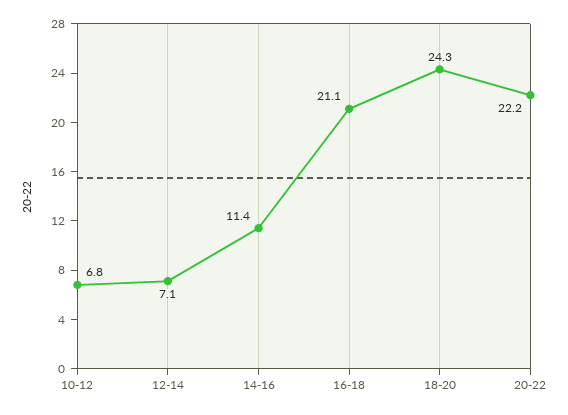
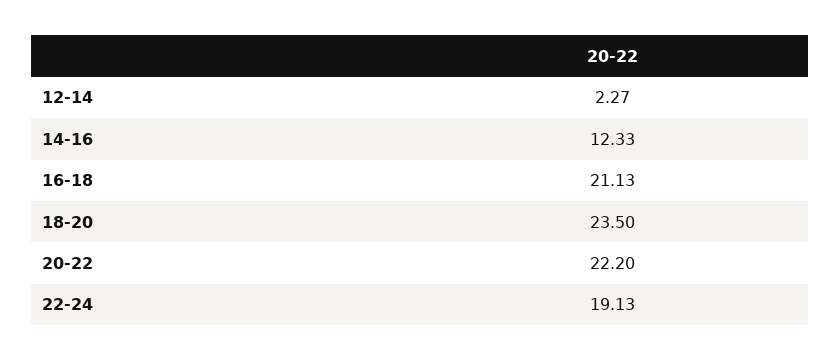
10-12: 6.8 -> none
12-14: 7.1 -> 2.27
14-16: 11.4 -> 12.33
18-20: 24.3 -> 23.5
22-24: none -> 19.13

